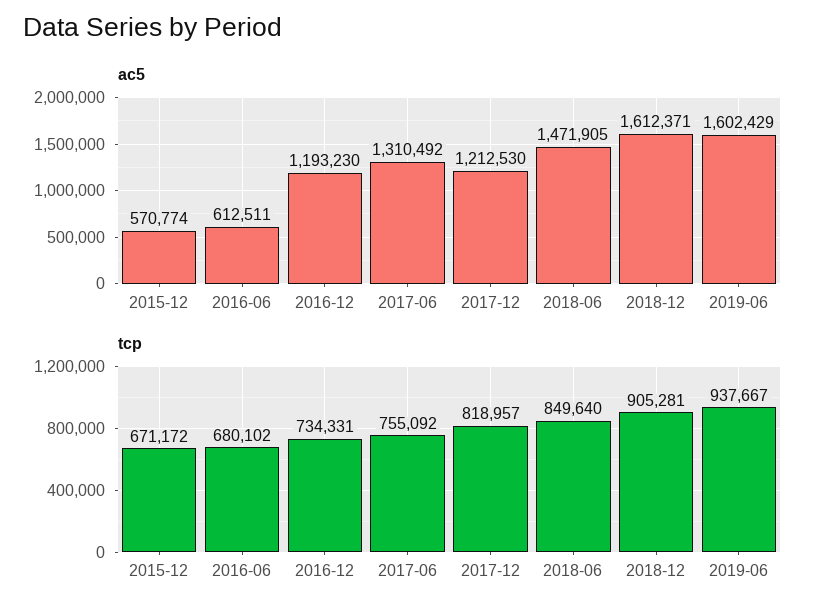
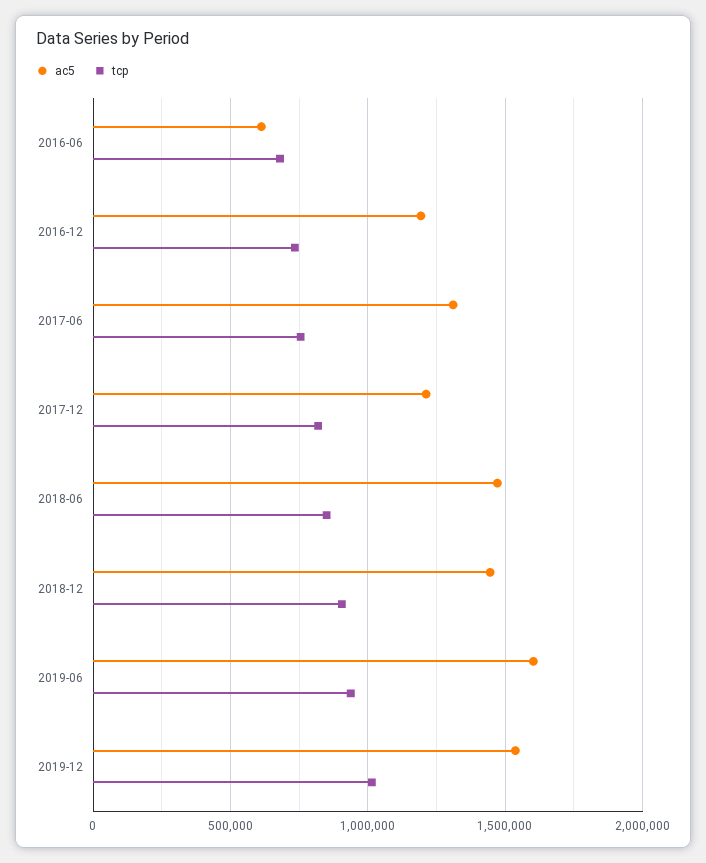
ac5, 2015-12: 570774 -> none
ac5, 2018-12: 1612371 -> 1450000
tcp, 2015-12: 671172 -> none
ac5, 2019-12: none -> 1550000
tcp, 2019-12: none -> 1000000

